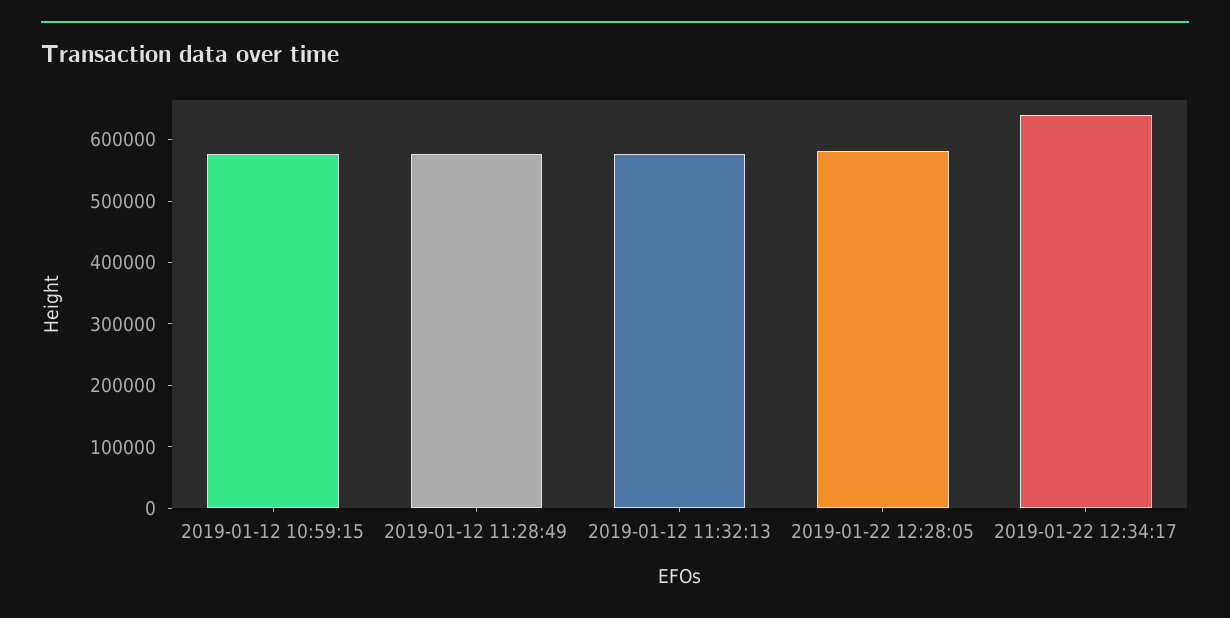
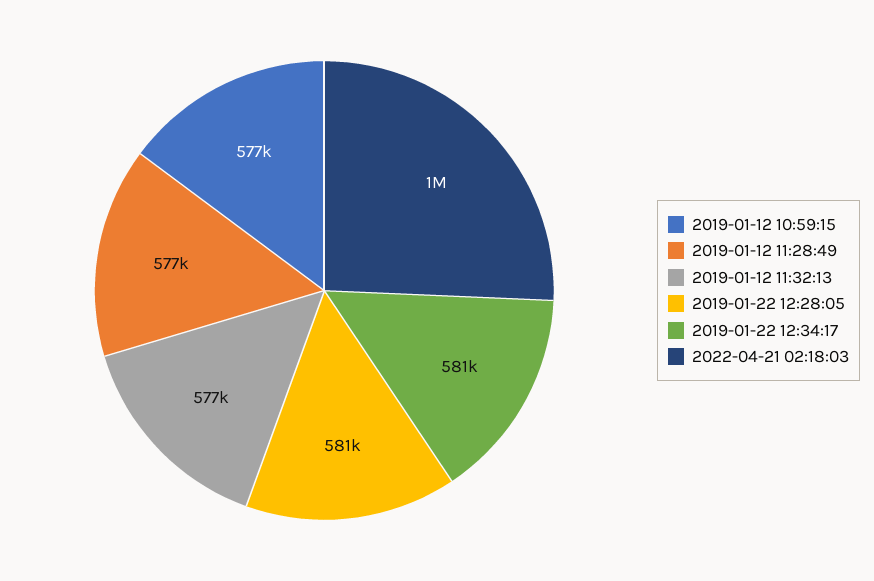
2019-01-22 12:34:17: 640000 -> 581000
2022-04-21 02:18:03: none -> 1000000

